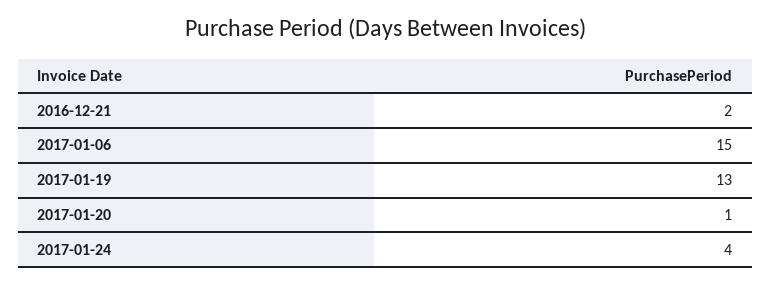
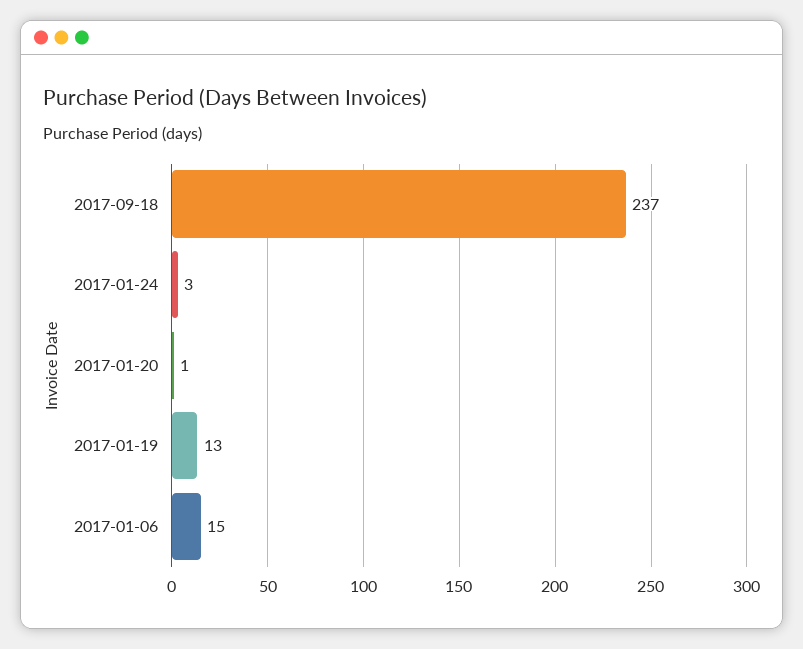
2016-12-21: 2 -> none
2017-01-24: 4 -> 3
2017-09-18: none -> 237

